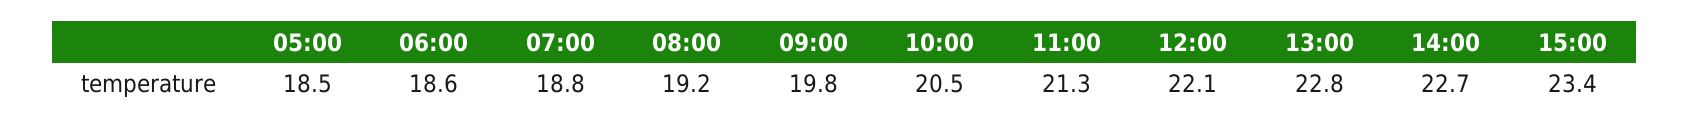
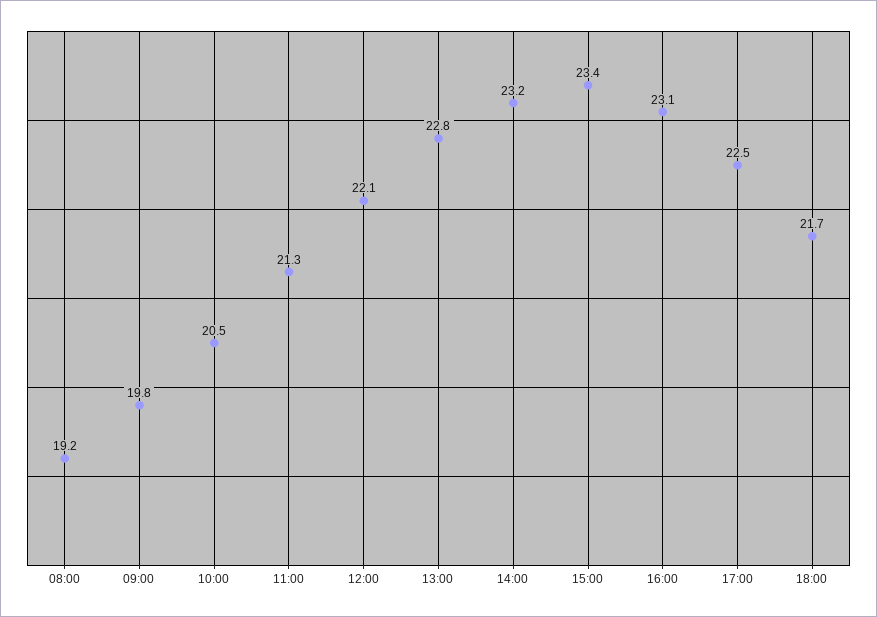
05:00: 18.5 -> none
06:00: 18.6 -> none
07:00: 18.8 -> none
14:00: 22.7 -> 23.2
16:00: none -> 23.1
17:00: none -> 22.5
18:00: none -> 21.7

